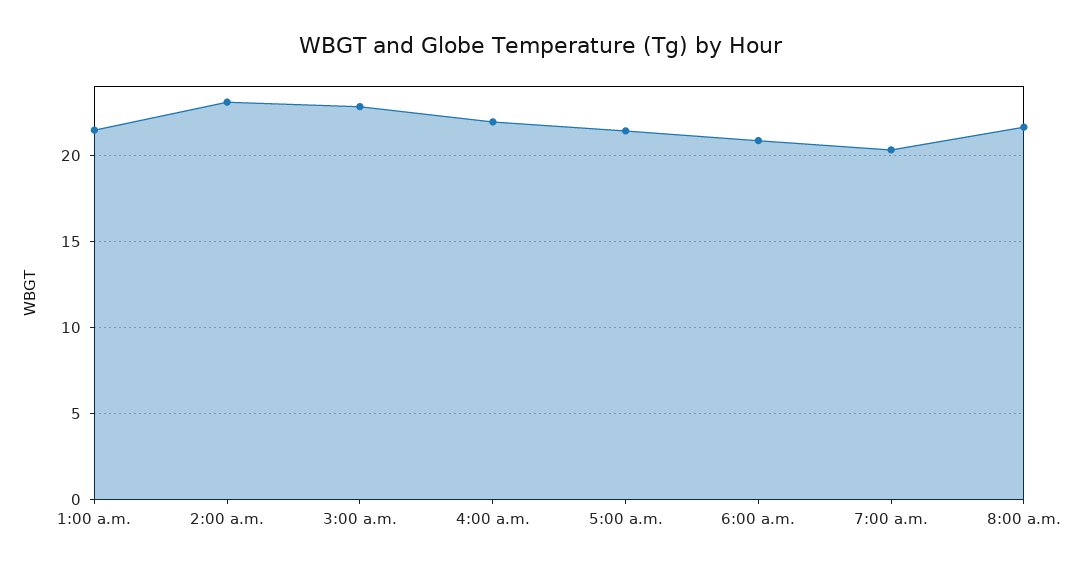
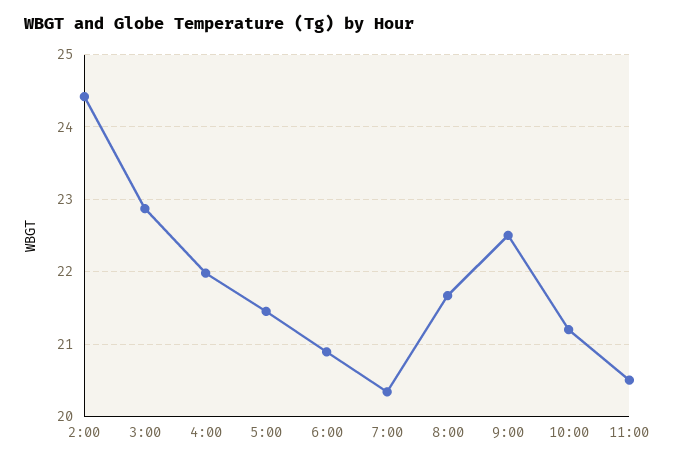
1:00 a.m.: 21.5 -> none
2:00 a.m.: 23 -> 24.4
9:00: none -> 22.5
10:00: none -> 21.2
11:00: none -> 20.5

